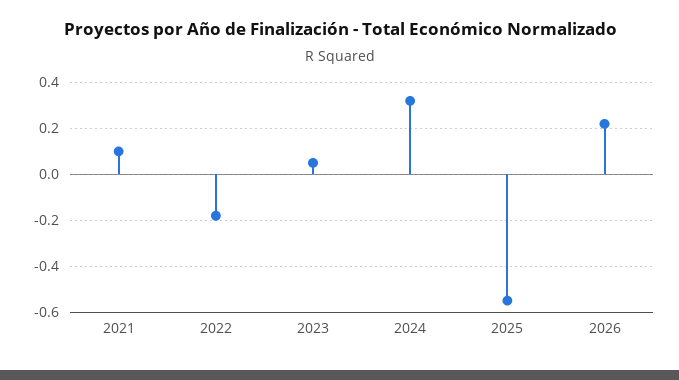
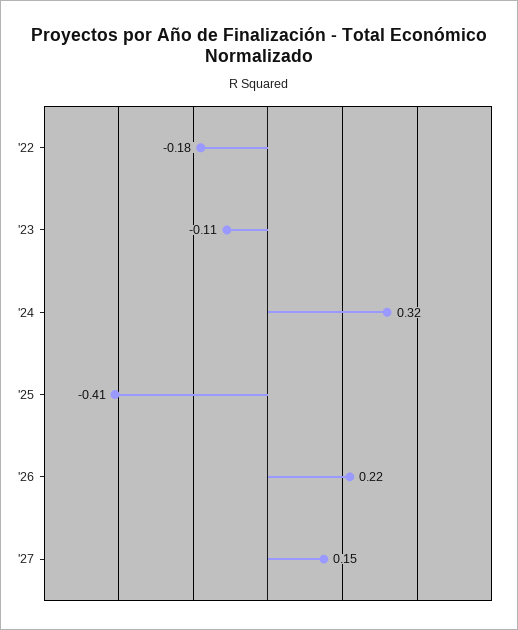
2021: 0.1 -> none
2023: 0.05 -> -0.11
2025: -0.55 -> -0.41
'27: none -> 0.15

